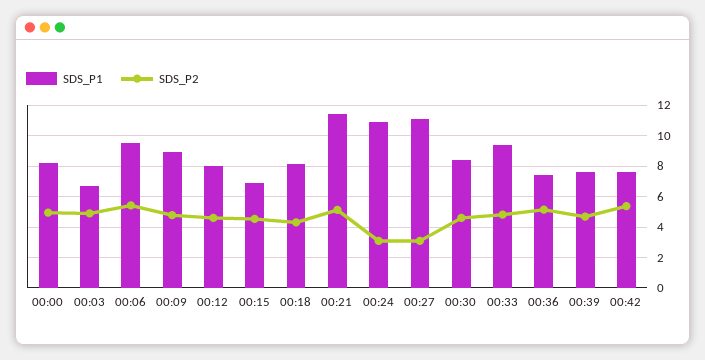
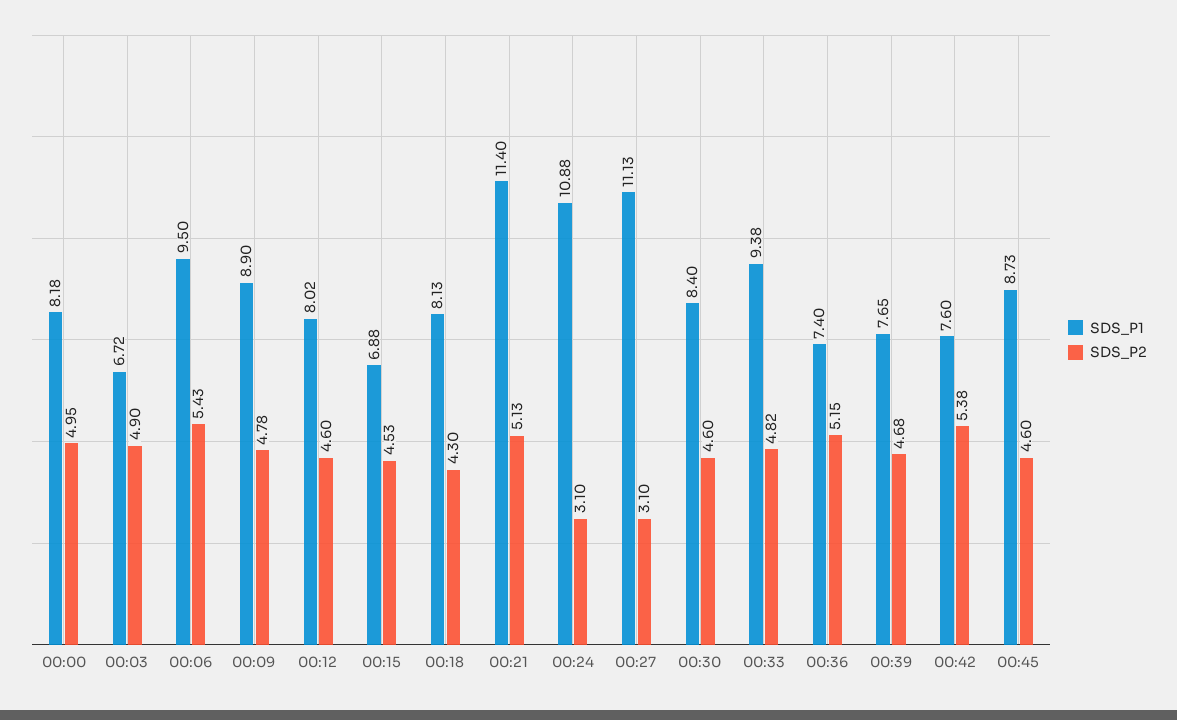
SDS_P1, 00:45: none -> 8.73
SDS_P2, 00:45: none -> 4.6

